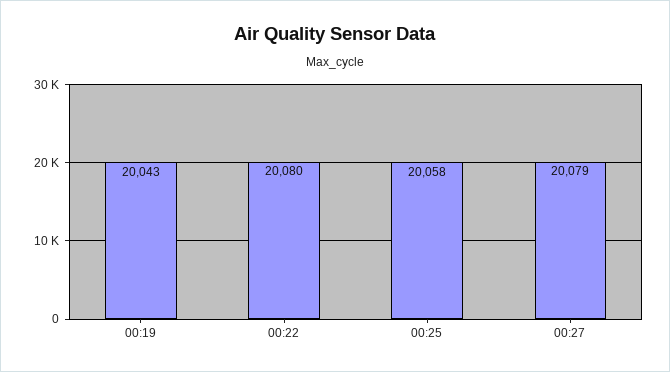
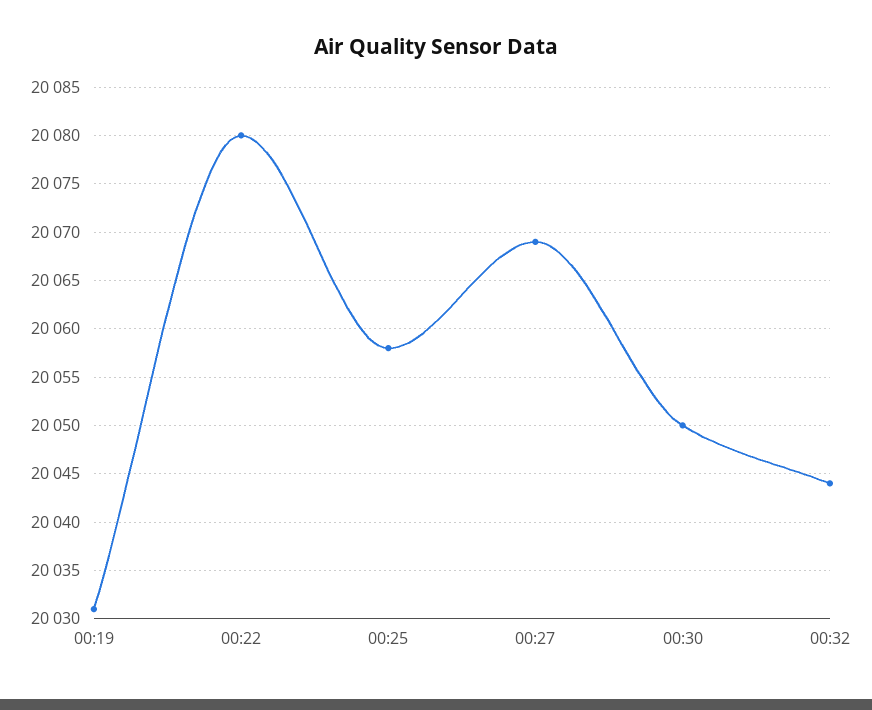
00:19: 20043 -> 20031
00:27: 20079 -> 20069
00:30: none -> 20050
00:32: none -> 20044

